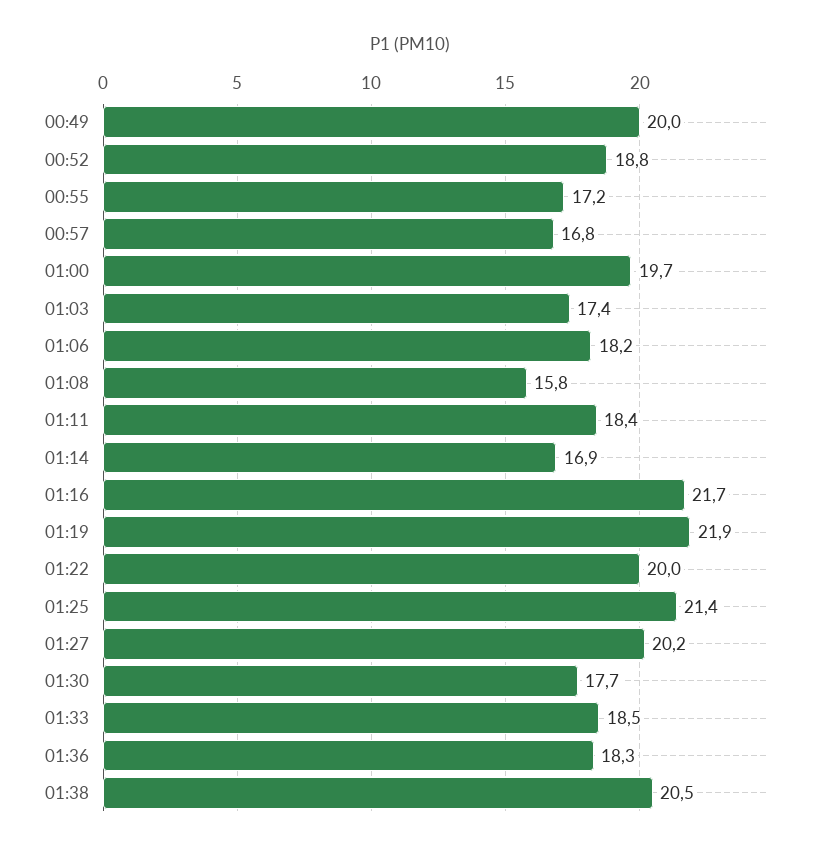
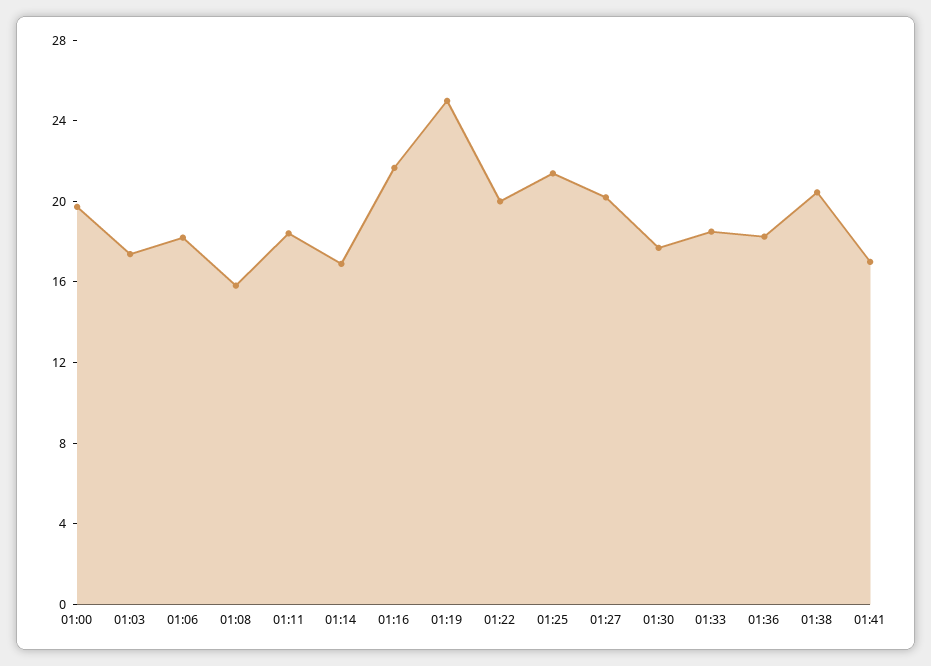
00:49: 20 -> none
00:52: 18.8 -> none
00:55: 17.2 -> none
00:57: 16.8 -> none
01:19: 21.9 -> 25
01:41: none -> 17

